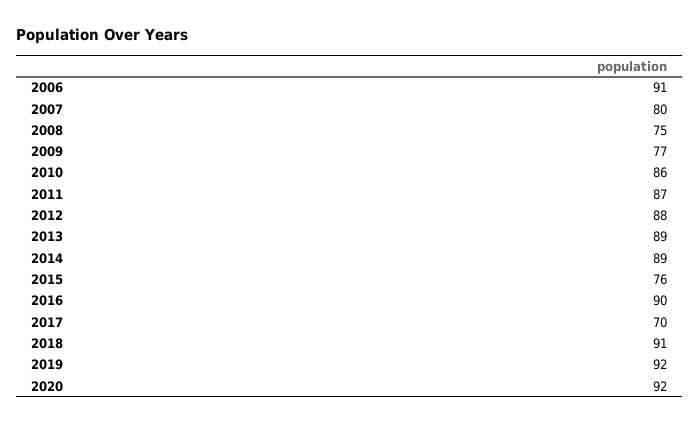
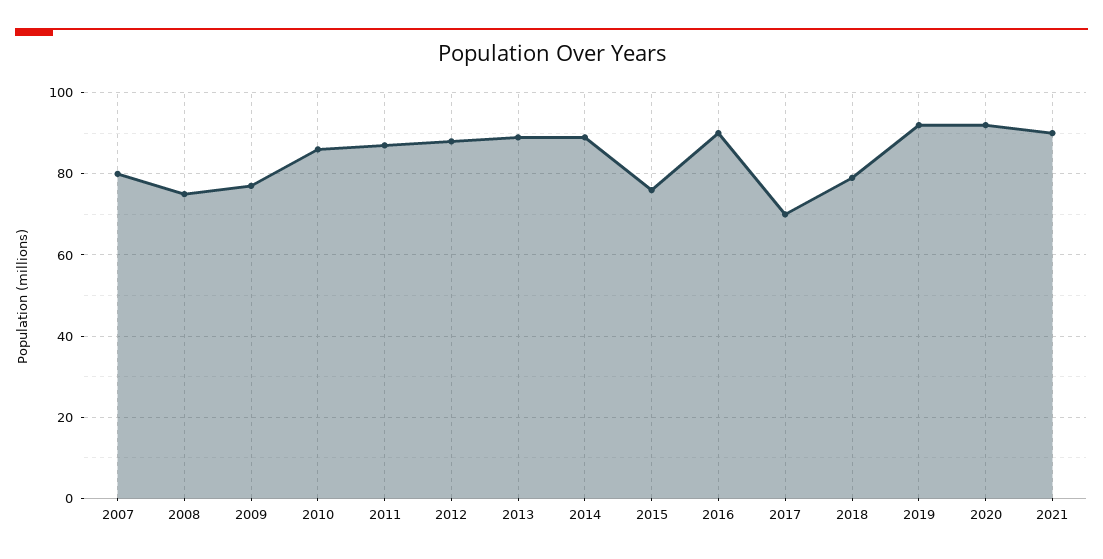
2006: 91 -> none
2018: 91 -> 80
2021: none -> 90

